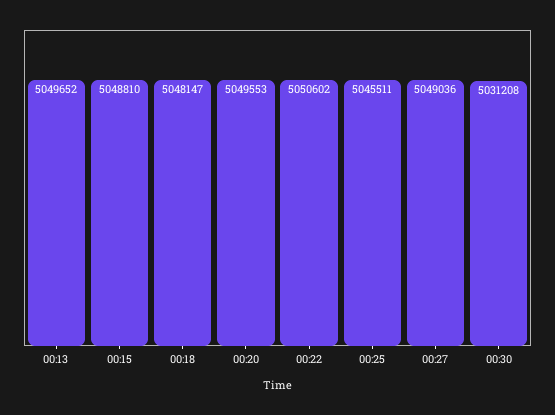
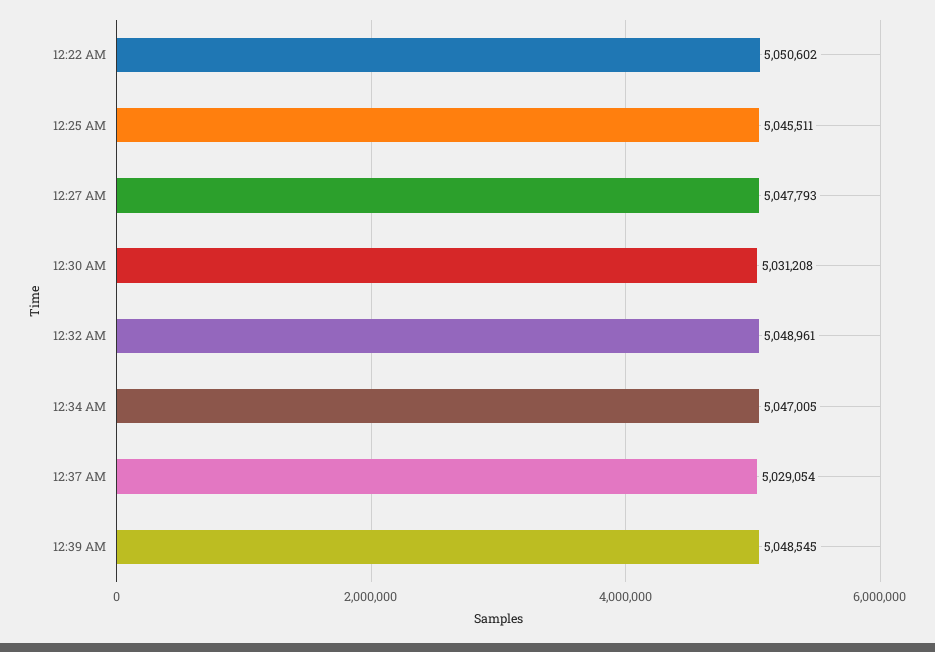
00:13: 5049652 -> none
00:15: 5048810 -> none
00:18: 5048147 -> none
00:20: 5049553 -> none
00:27: 5049036 -> 5047793
12:32 AM: none -> 5048961
12:34 AM: none -> 5047005
12:37 AM: none -> 5029054
12:39 AM: none -> 5048545

